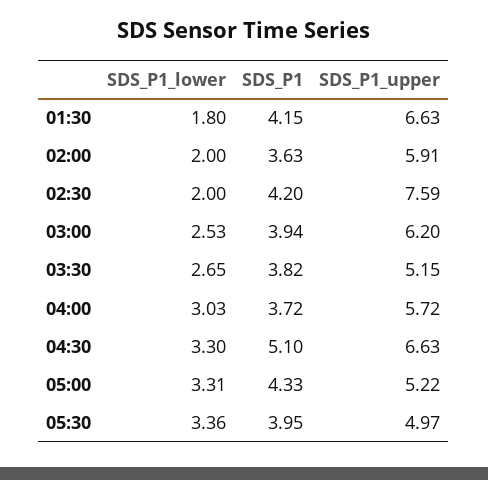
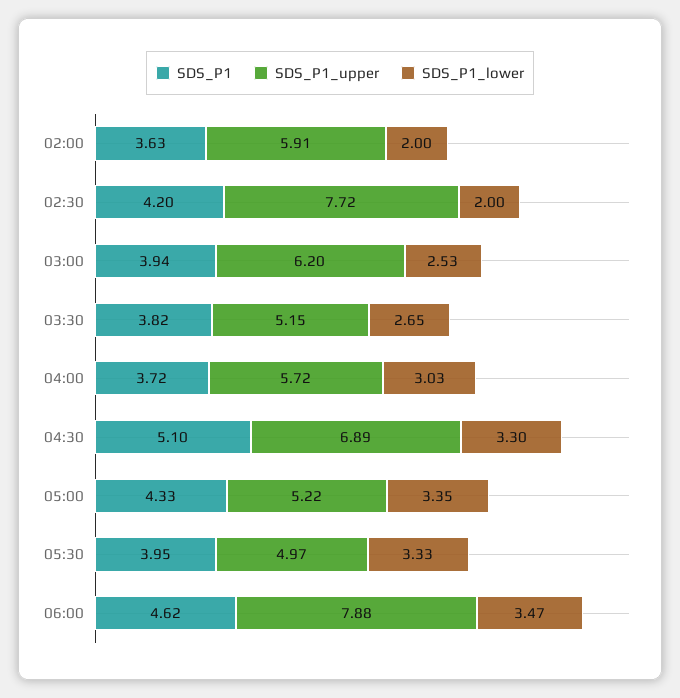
SDS_P1_lower, 01:30: 1.8 -> none
SDS_P1, 01:30: 4.15 -> none
SDS_P1_upper, 01:30: 6.63 -> none
SDS_P1_upper, 02:30: 7.59 -> 7.72
SDS_P1_upper, 04:30: 6.63 -> 6.89
SDS_P1_lower, 05:00: 3.31 -> 3.35
SDS_P1_lower, 05:30: 3.36 -> 3.33
SDS_P1, 06:00: none -> 4.62
SDS_P1_upper, 06:00: none -> 7.88
SDS_P1_lower, 06:00: none -> 3.47

